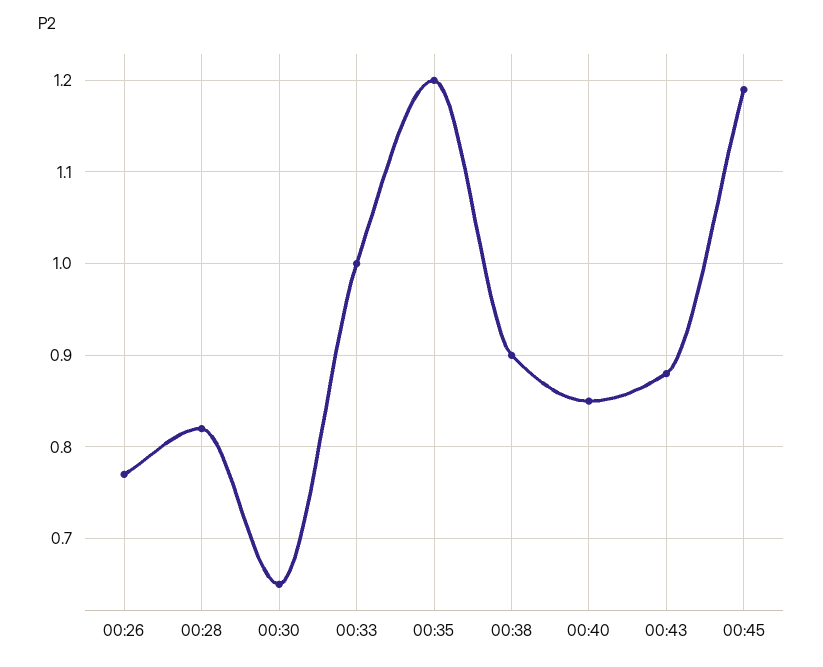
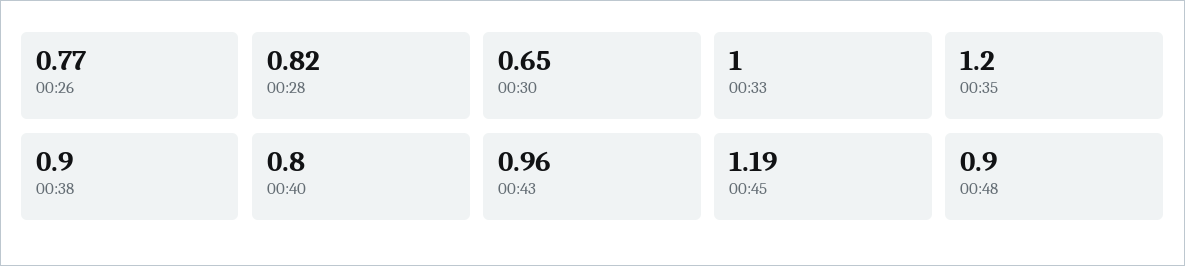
00:40: 0.85 -> 0.8
00:43: 0.88 -> 0.96
00:48: none -> 0.9

